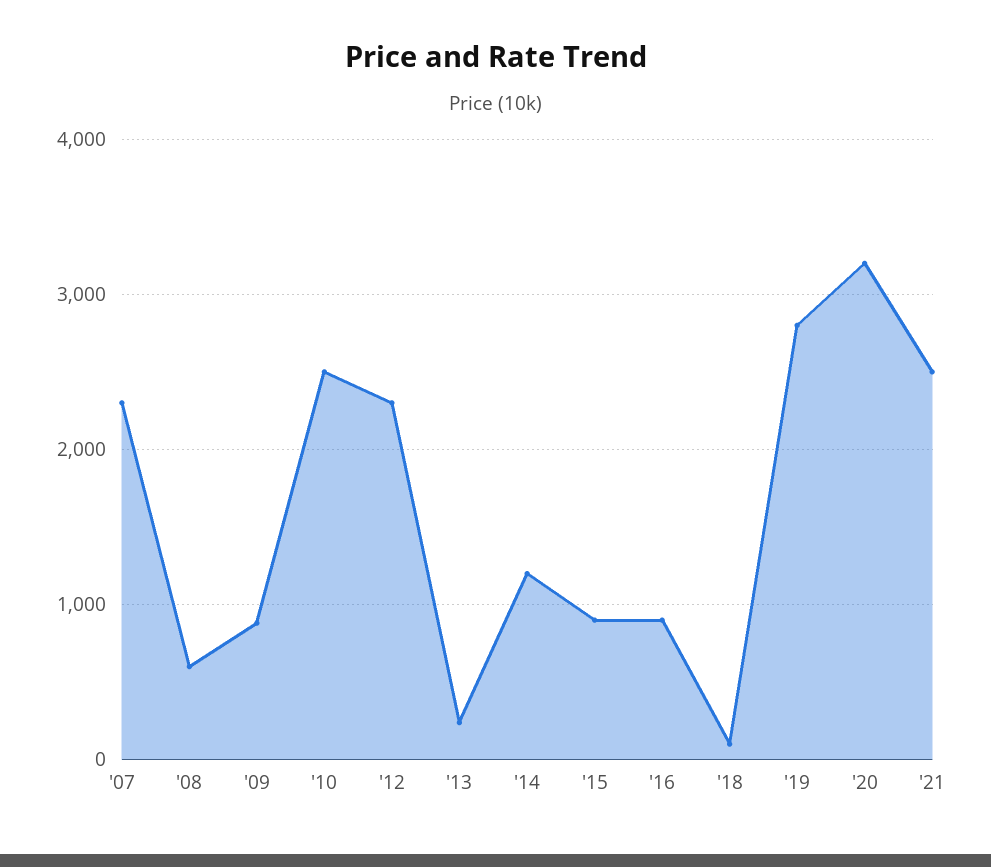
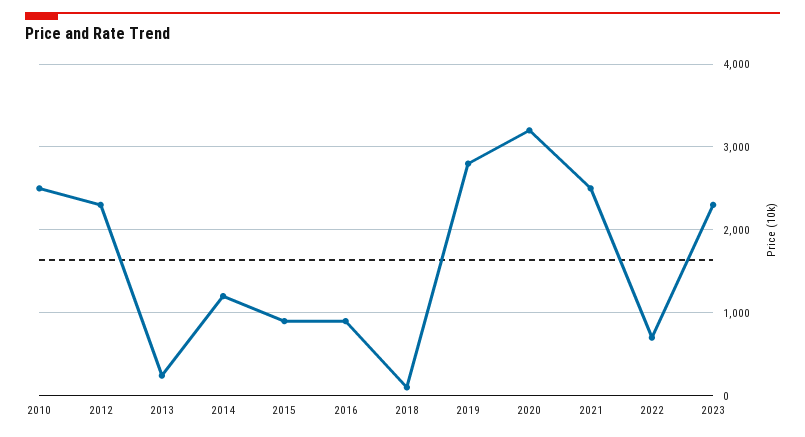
'07: 2300 -> none
'08: 600 -> none
'09: 900 -> none
2022: none -> 700
2023: none -> 2300

